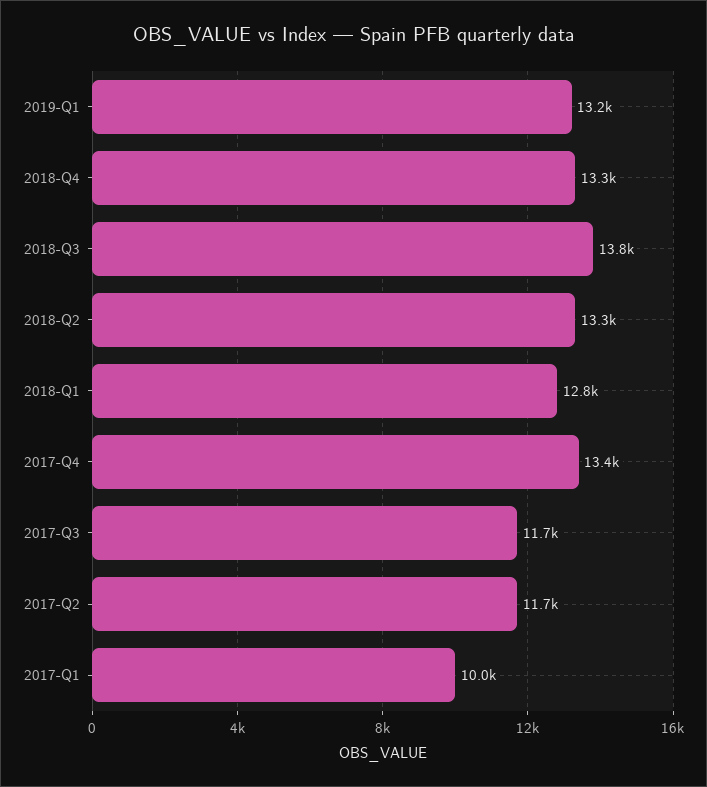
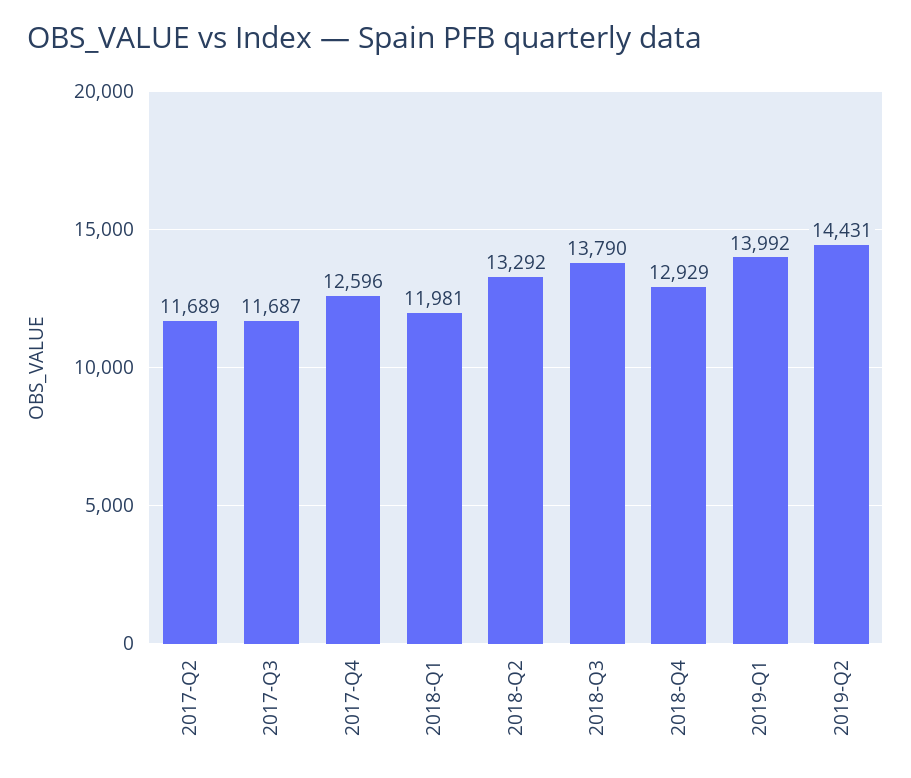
2019-Q1: 13200 -> 13992
2018-Q4: 13300 -> 12929
2018-Q1: 12800 -> 11981
2017-Q4: 13400 -> 12596
2017-Q1: 10000 -> none
2019-Q2: none -> 14431

